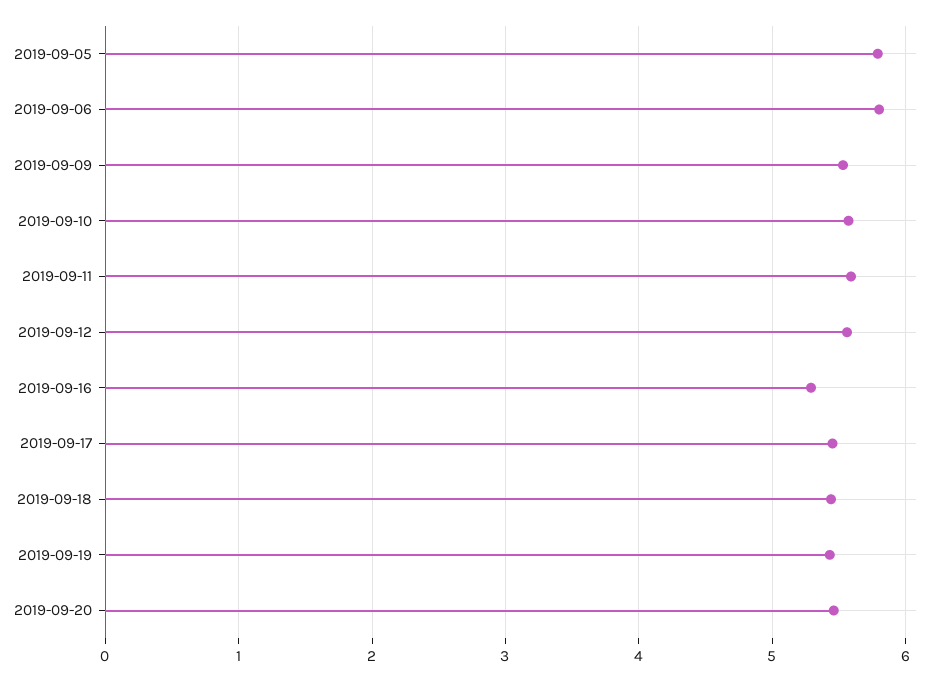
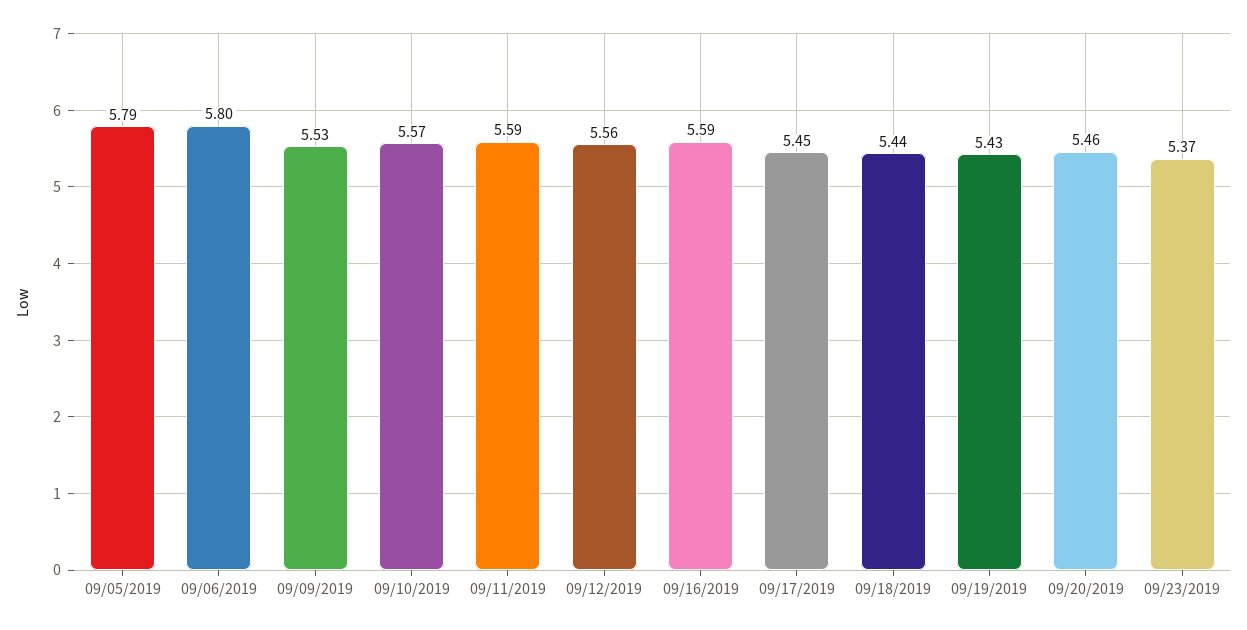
2019-09-16: 5.3 -> 5.59
09/23/2019: none -> 5.37

